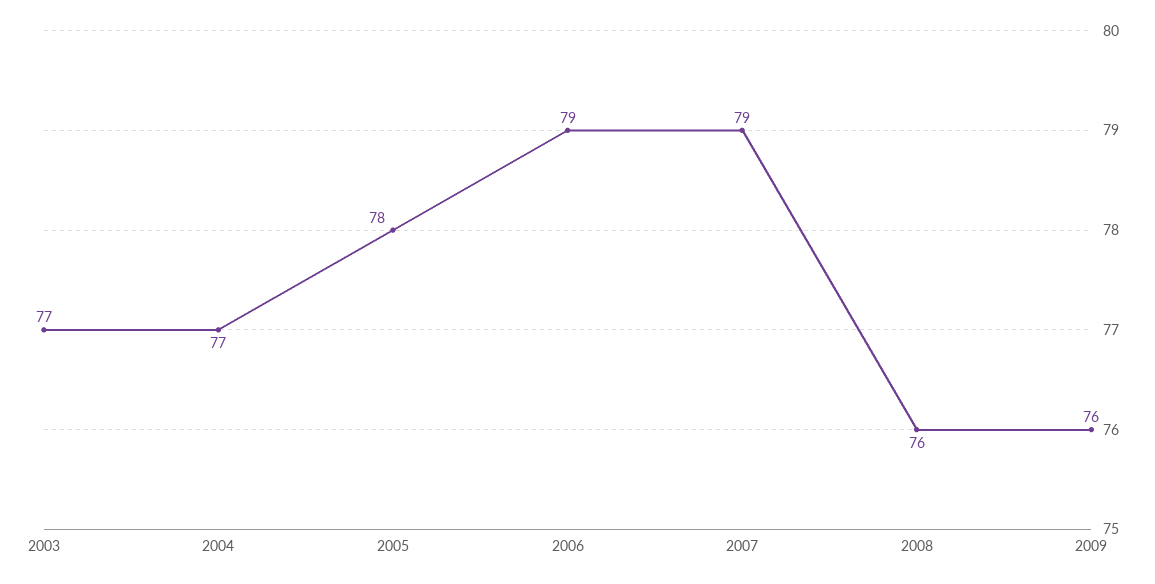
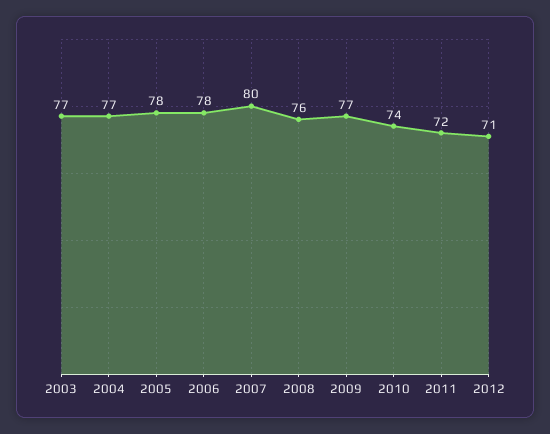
2006: 79 -> 78
2007: 79 -> 80
2009: 76 -> 77
2010: none -> 74
2011: none -> 72
2012: none -> 71

